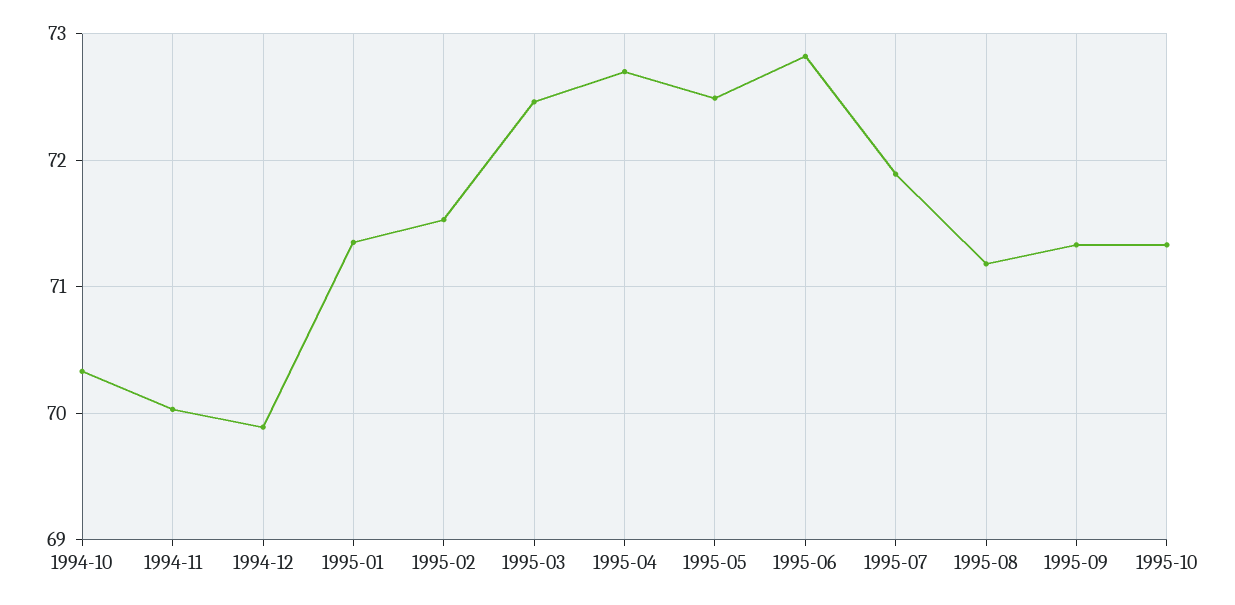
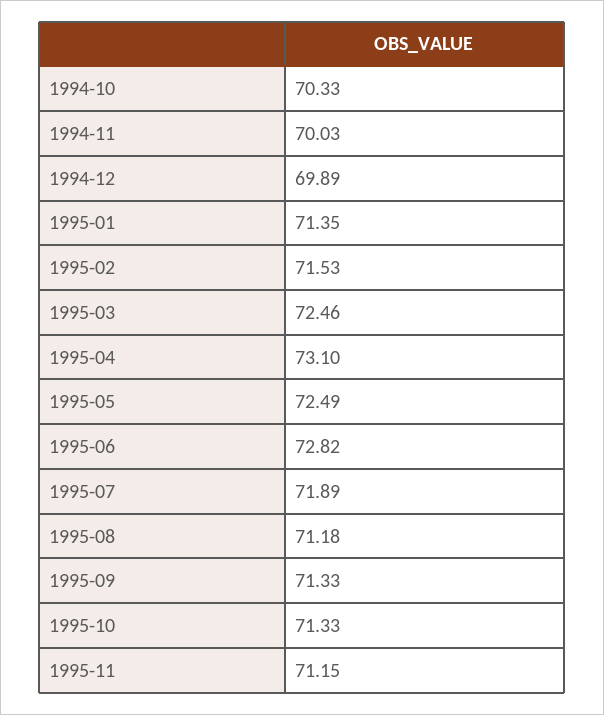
1995-04: 72.7 -> 73.1
1995-11: none -> 71.15

